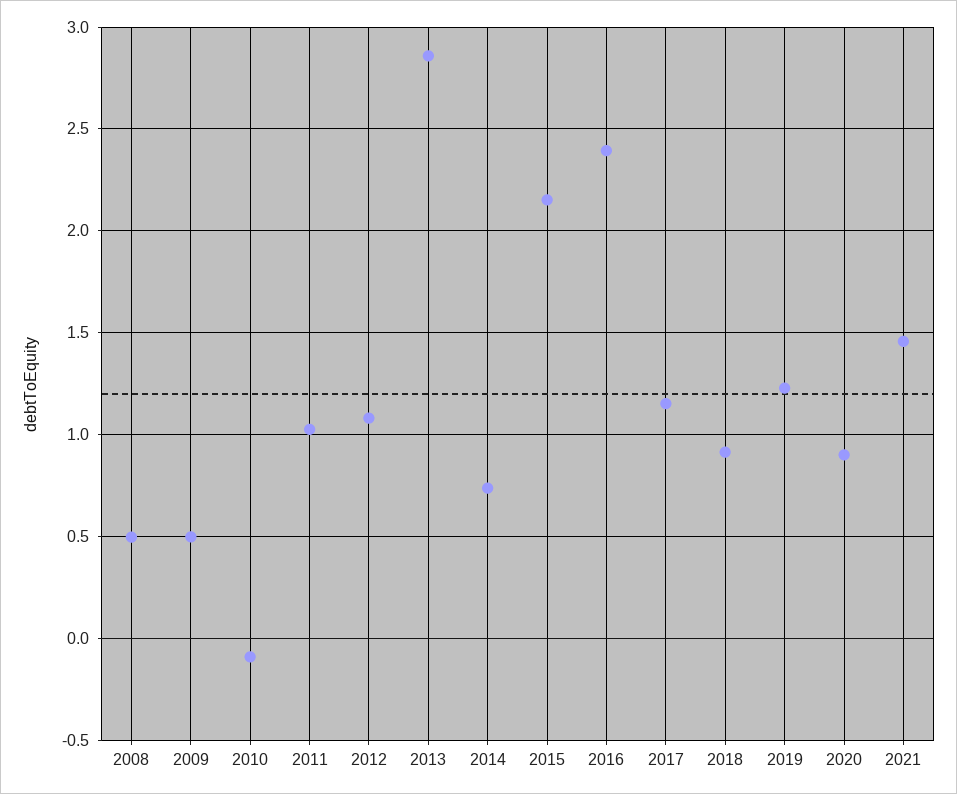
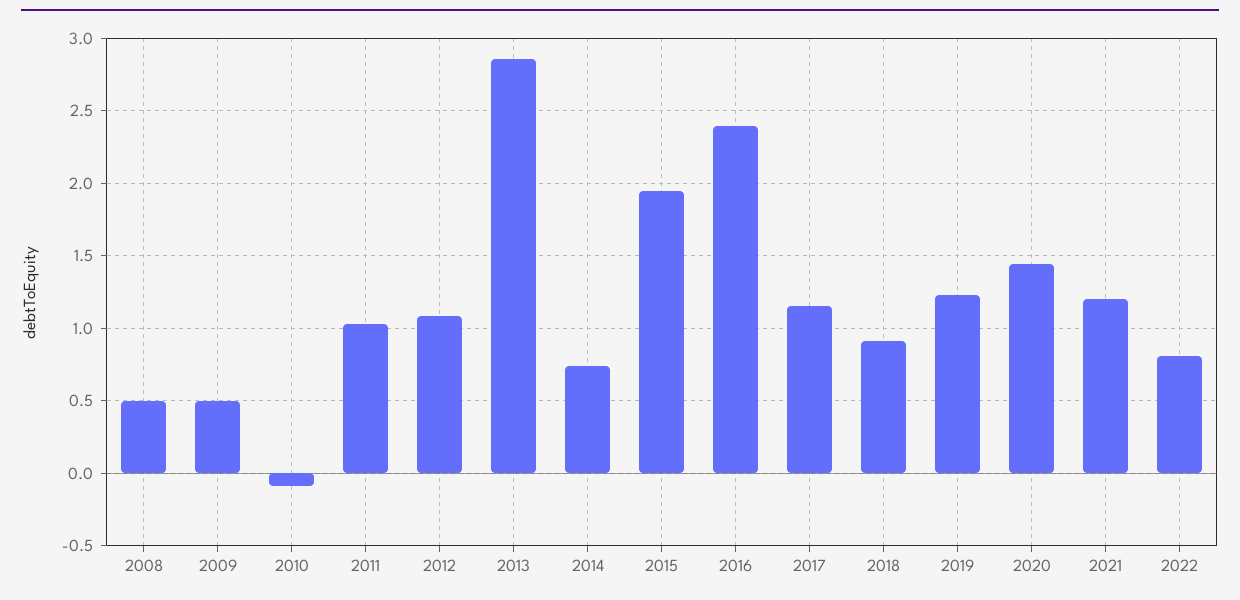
2015: 2.15 -> 1.95
2020: 0.9 -> 1.45
2021: 1.45 -> 1.2
2022: none -> 0.8

